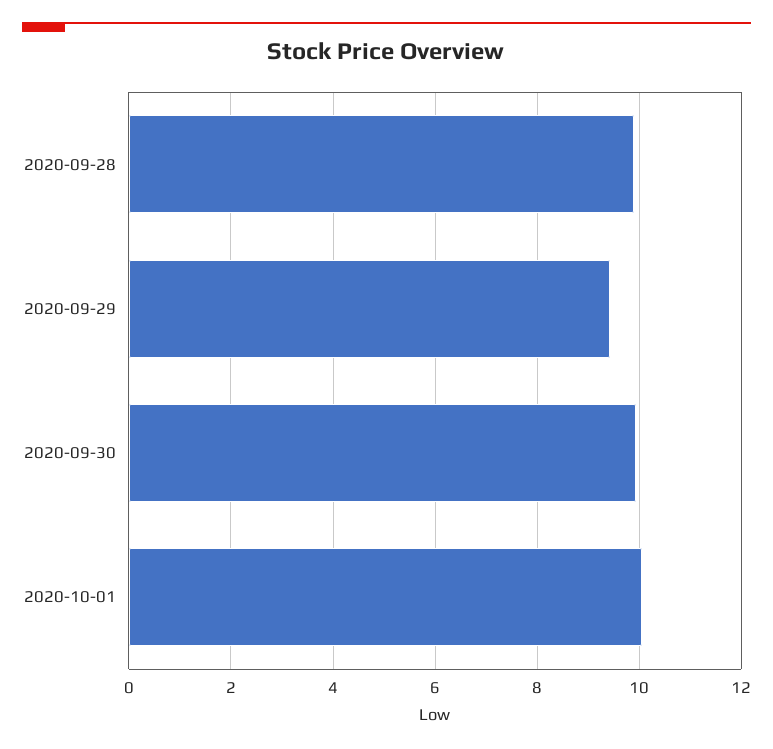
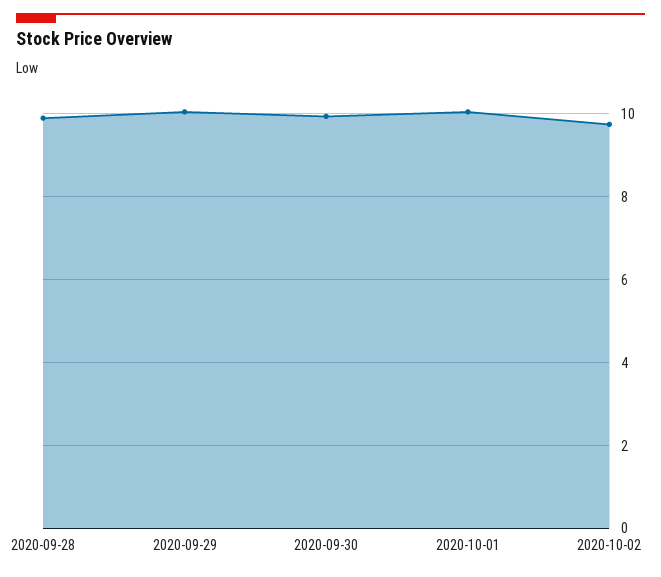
2020-09-29: 9.4 -> 10
2020-10-02: none -> 9.8

